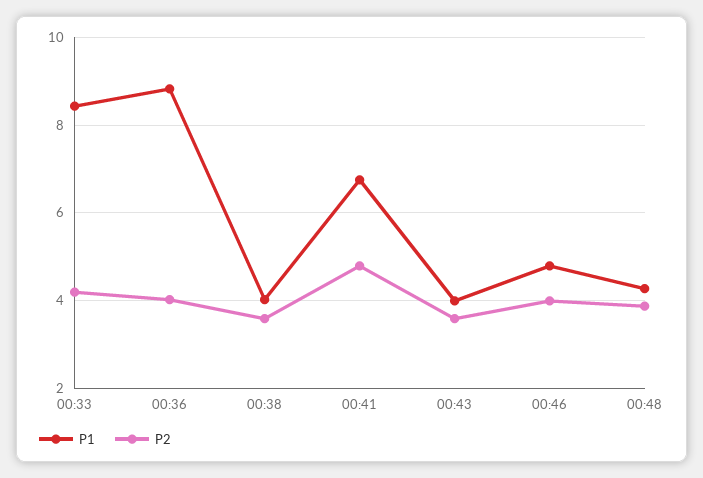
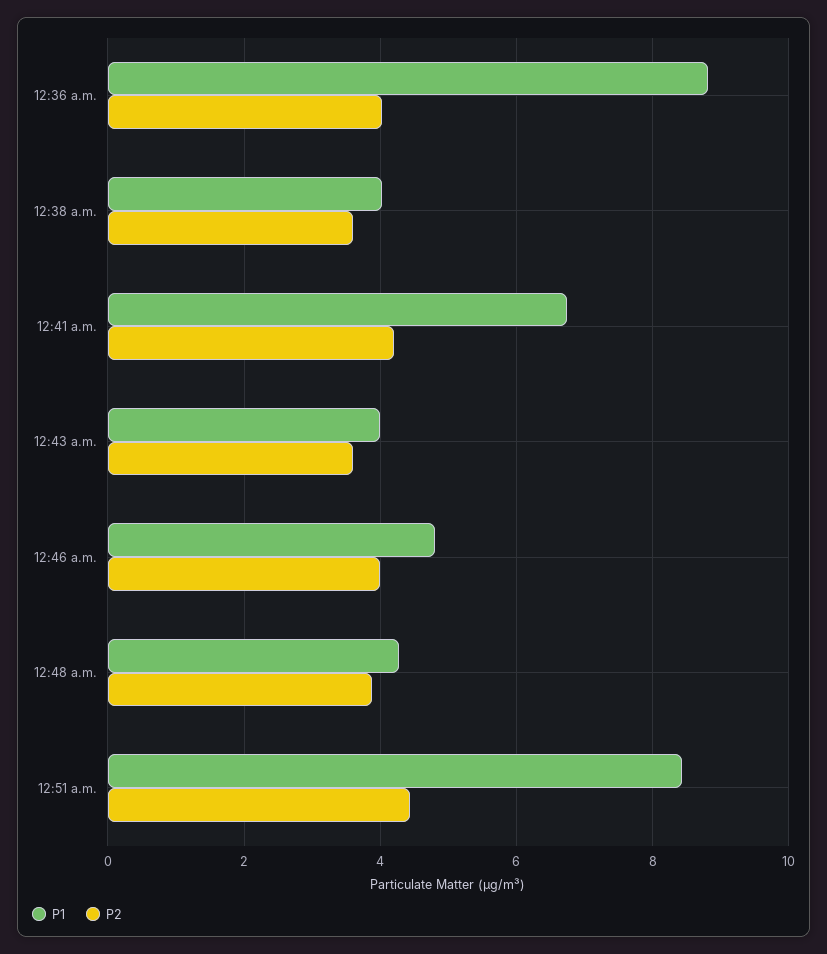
P1, 00:33: 8.4 -> none
P2, 00:33: 4.2 -> none
P2, 00:41: 4.8 -> 4.2
P1, 12:51 a.m.: none -> 8.4
P2, 12:51 a.m.: none -> 4.4

